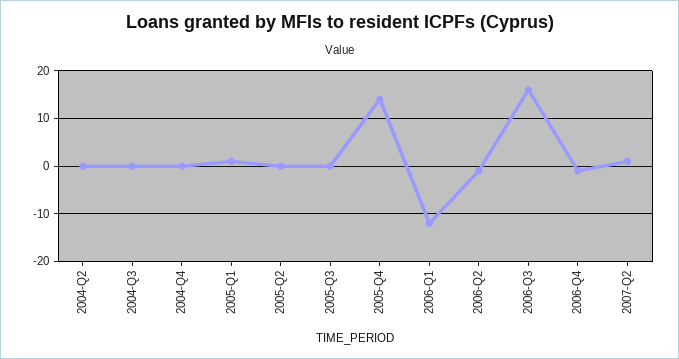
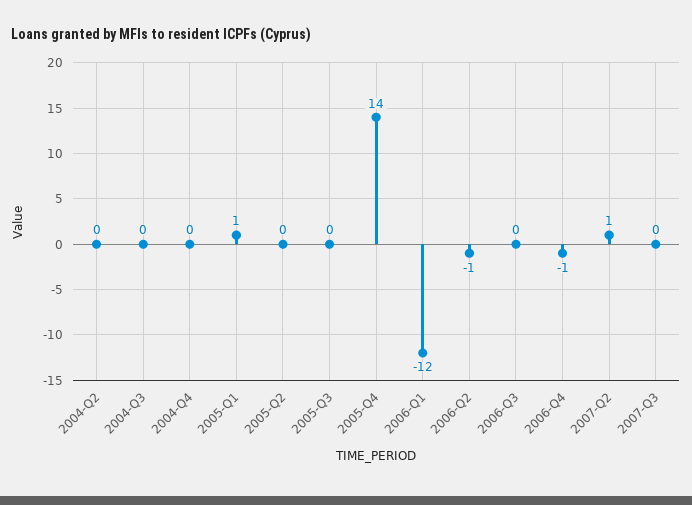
2006-Q3: 15 -> 0
2007-Q3: none -> 0

